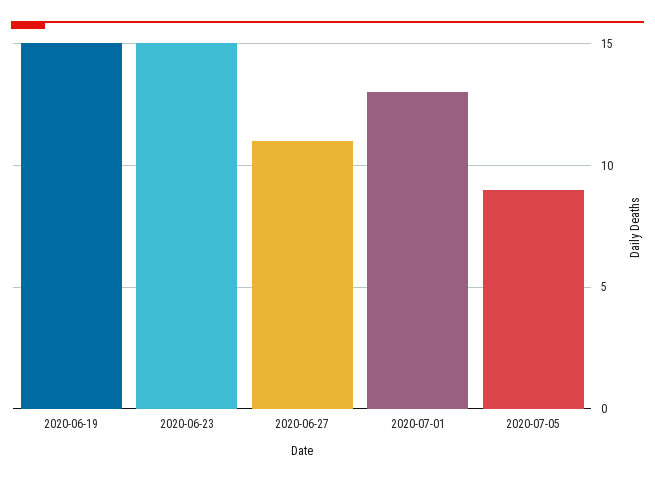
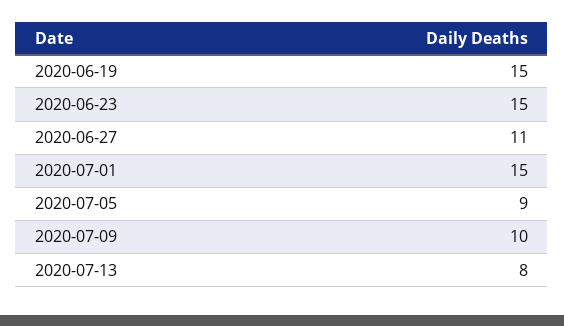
2020-07-01: 13 -> 15
2020-07-09: none -> 10
2020-07-13: none -> 8

